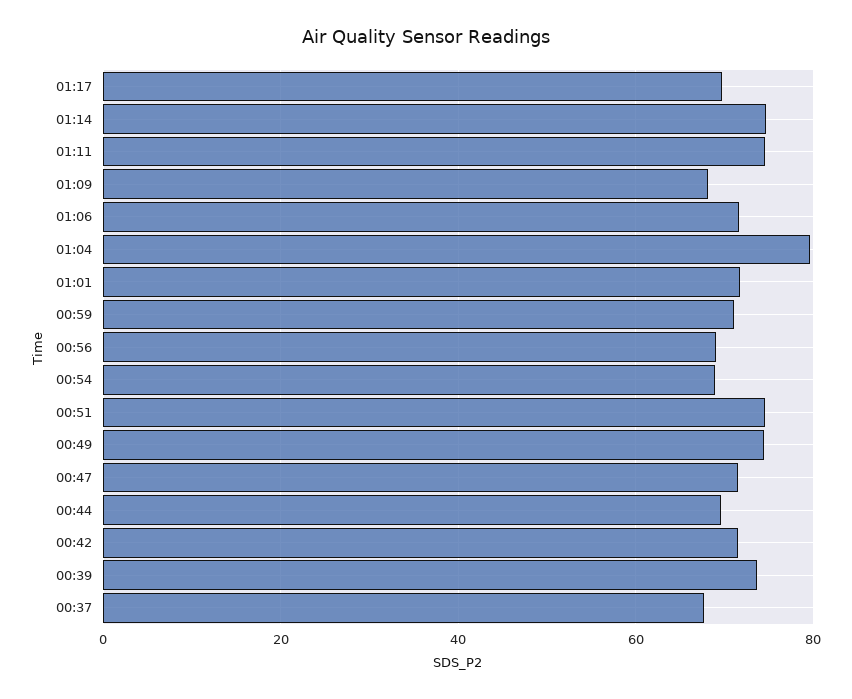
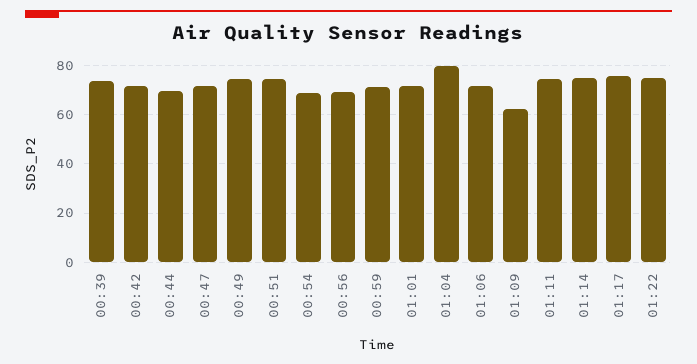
01:17: 70 -> 75
01:09: 68 -> 62.5
00:37: 68 -> none
01:22: none -> 75

